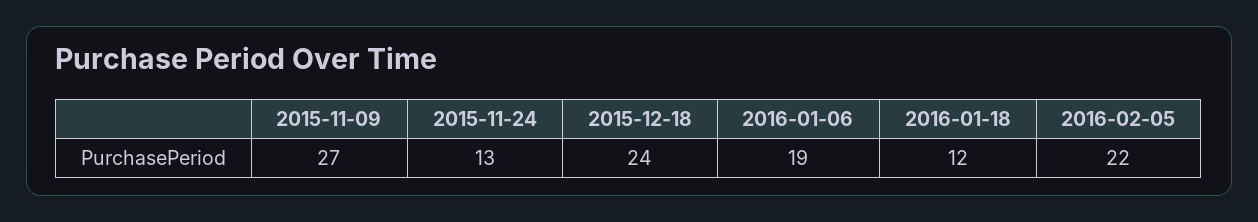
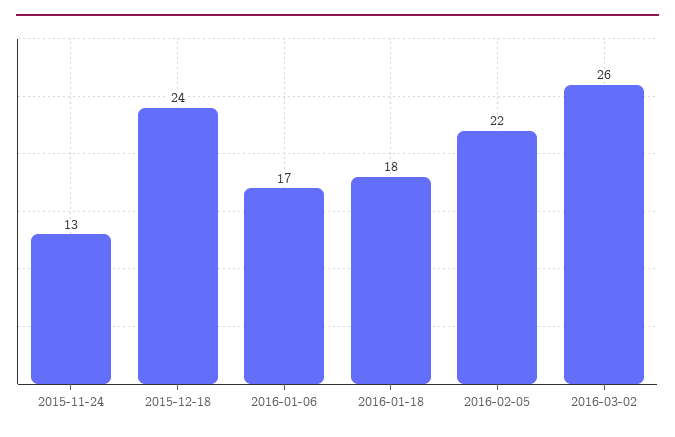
2015-11-09: 27 -> none
2016-01-06: 19 -> 17
2016-01-18: 12 -> 18
2016-03-02: none -> 26

